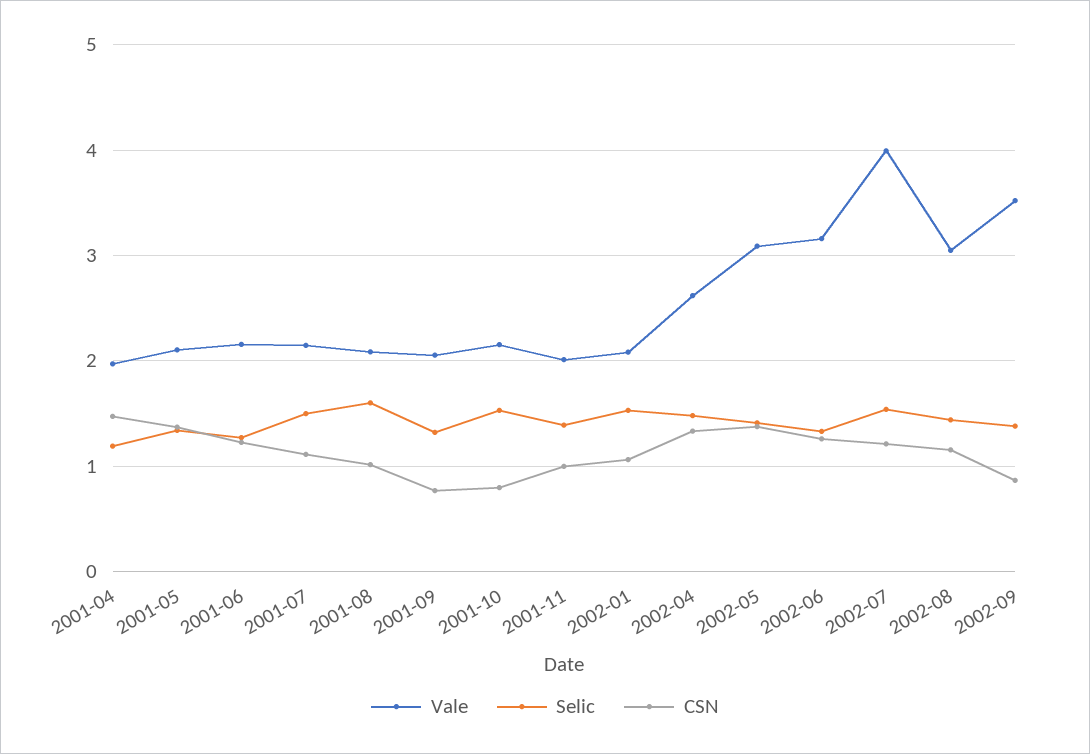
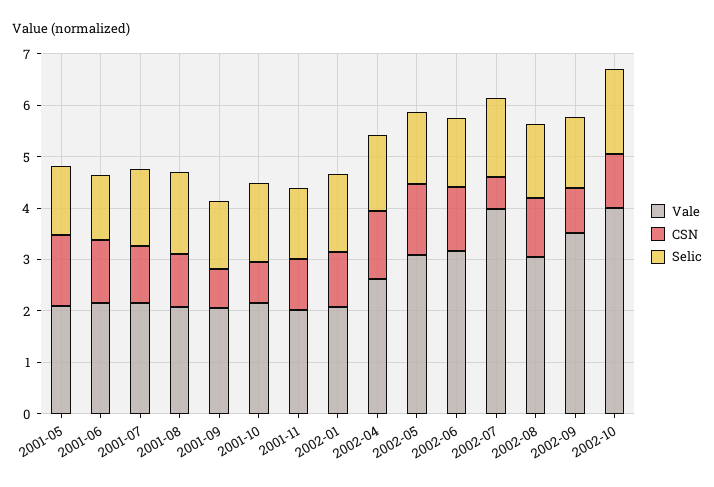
Vale, 2001-04: 2 -> none
Selic, 2001-04: 1.2 -> none
CSN, 2001-04: 1.5 -> none
CSN, 2002-07: 1.2 -> 0.6
Vale, 2002-10: none -> 4
CSN, 2002-10: none -> 1
Selic, 2002-10: none -> 1.6

